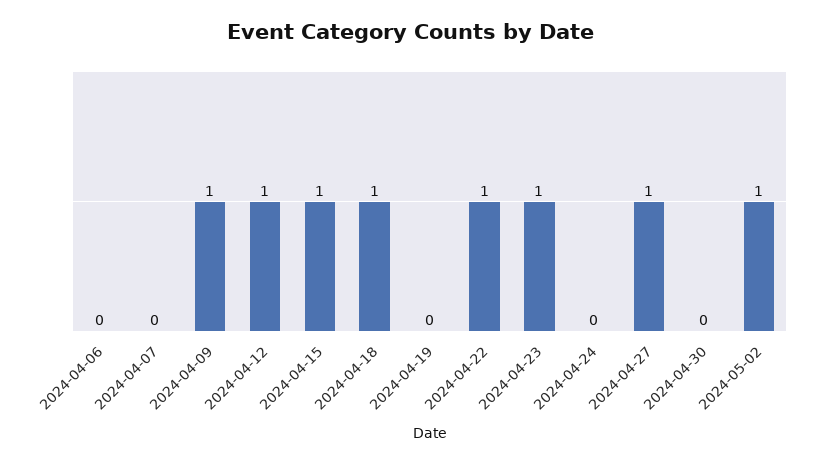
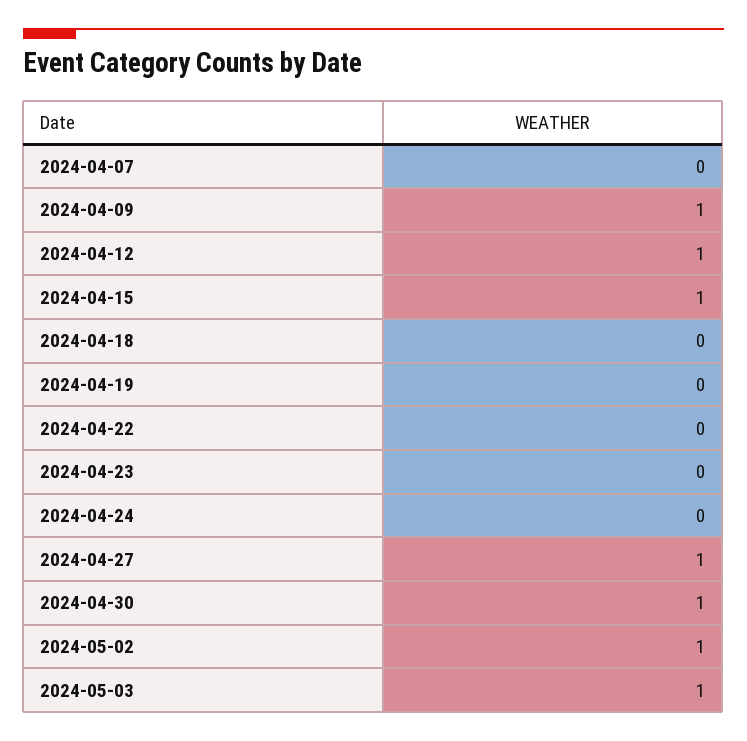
2024-04-06: 0 -> none
2024-04-18: 1 -> 0
2024-04-22: 1 -> 0
2024-04-23: 1 -> 0
2024-04-30: 0 -> 1
2024-05-03: none -> 1

